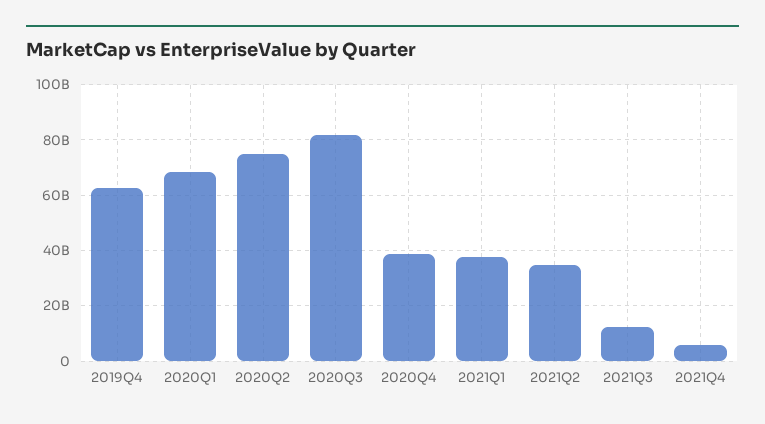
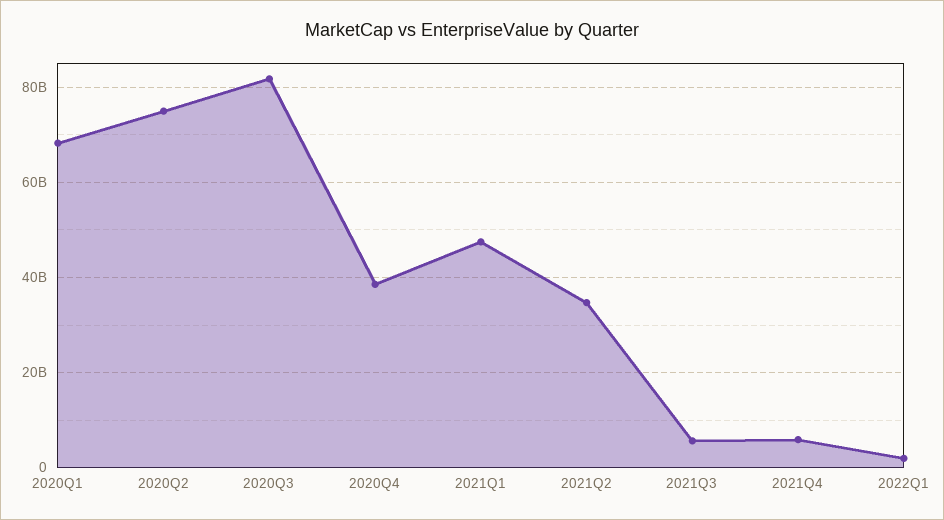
2019Q4: 62500000000 -> none
2021Q1: 37500000000 -> 48000000000
2021Q3: 12500000000 -> 6000000000
2022Q1: none -> 2000000000

